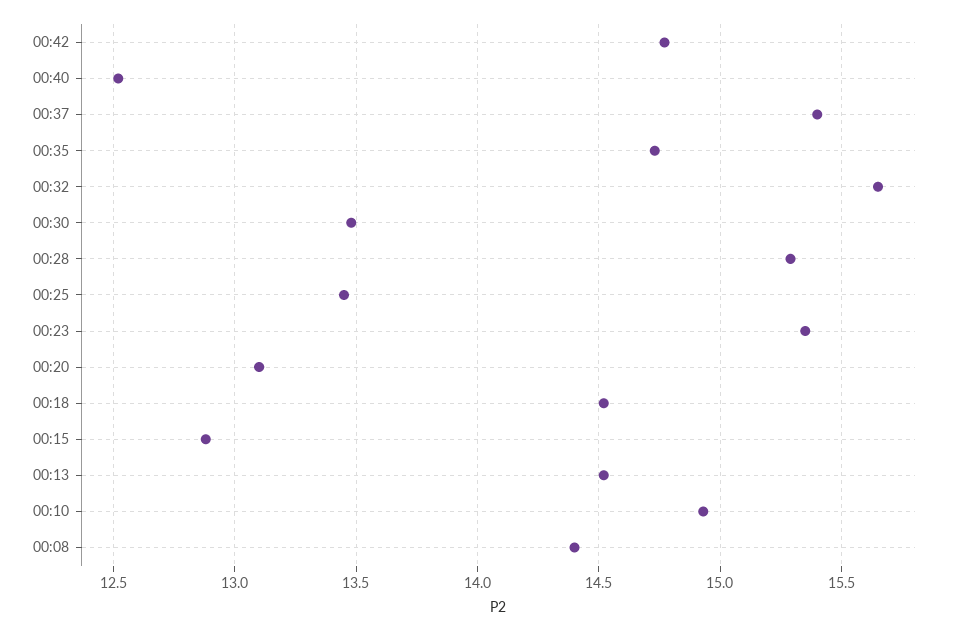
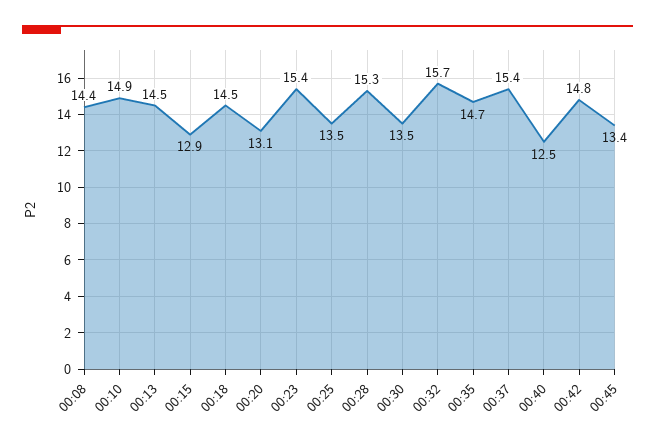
00:45: none -> 13.4

